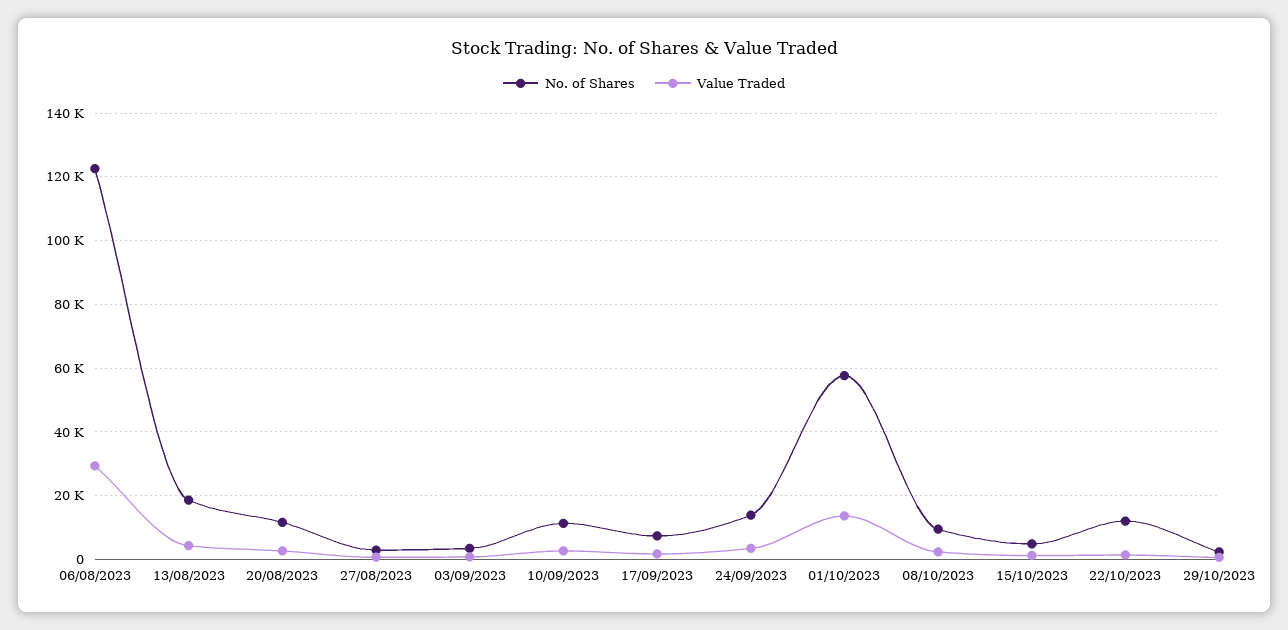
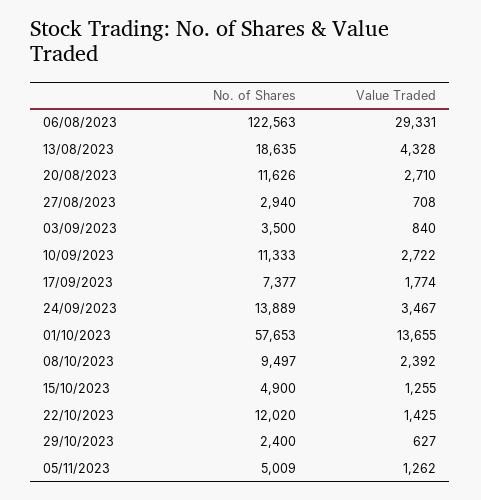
No. of Shares, 05/11/2023: none -> 5009
Value Traded, 05/11/2023: none -> 1262

